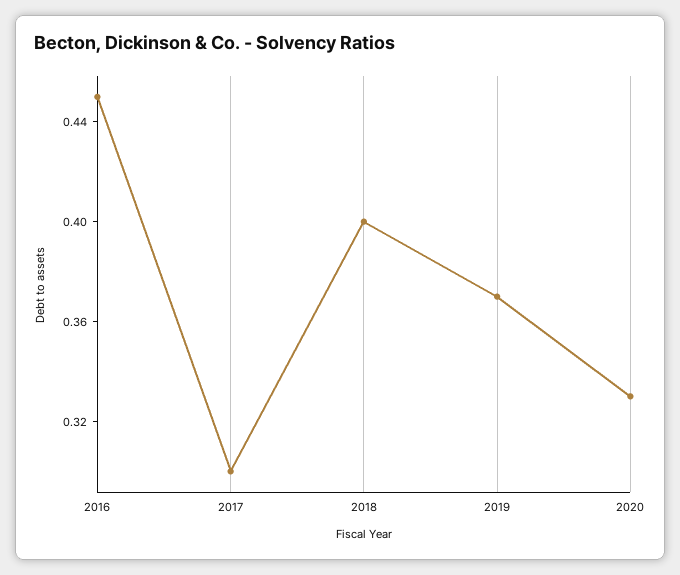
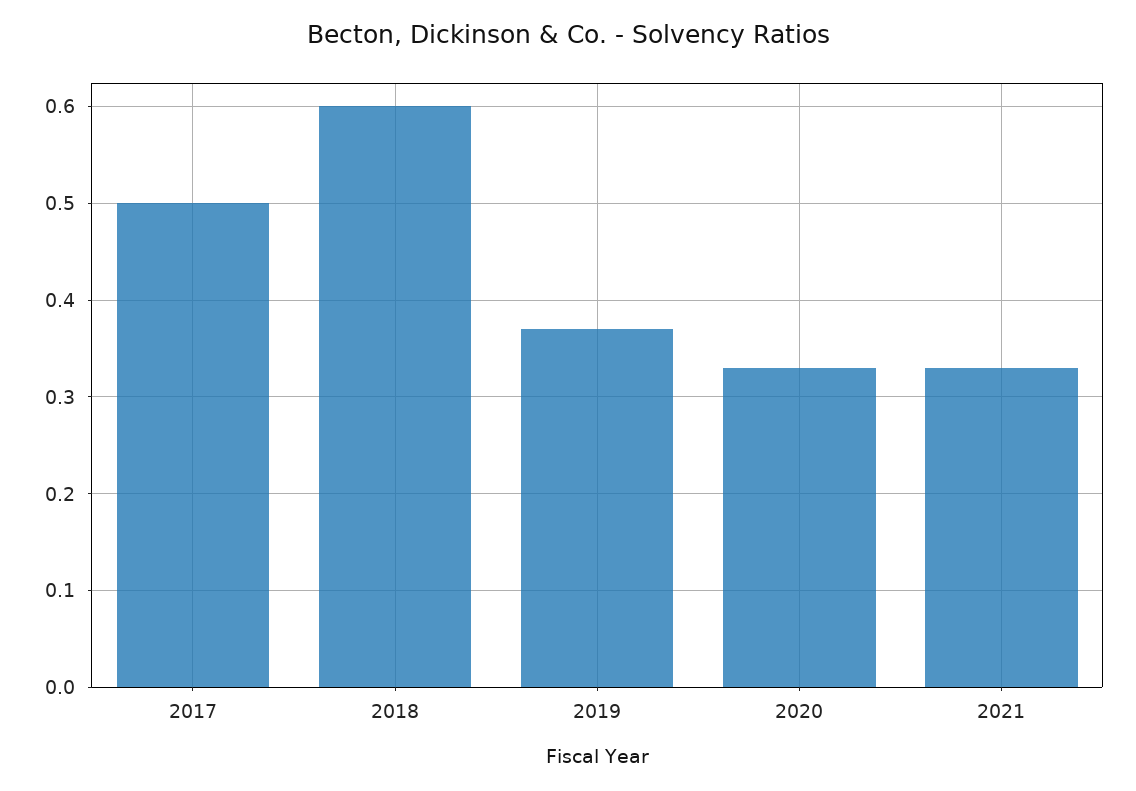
2016: 0.45 -> none
2017: 0.3 -> 0.5
2018: 0.4 -> 0.6
2021: none -> 0.33

